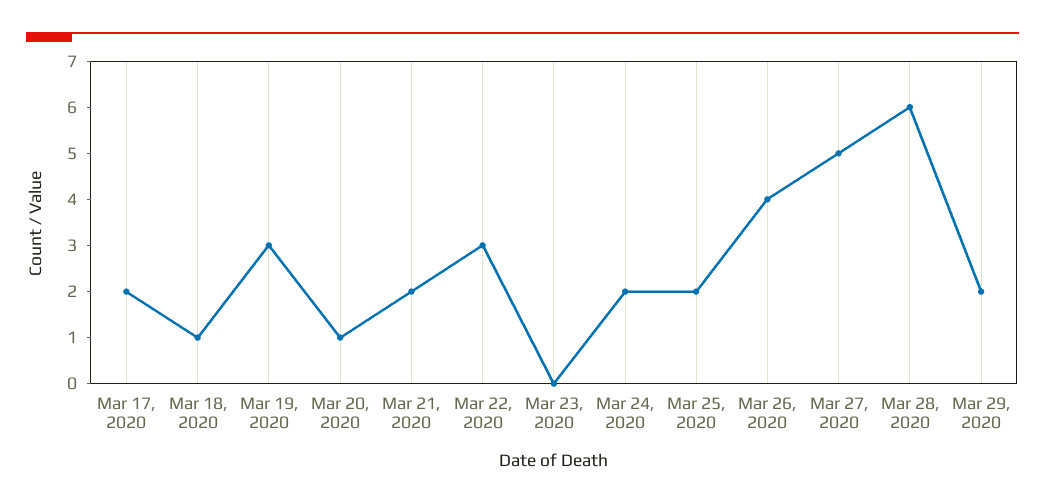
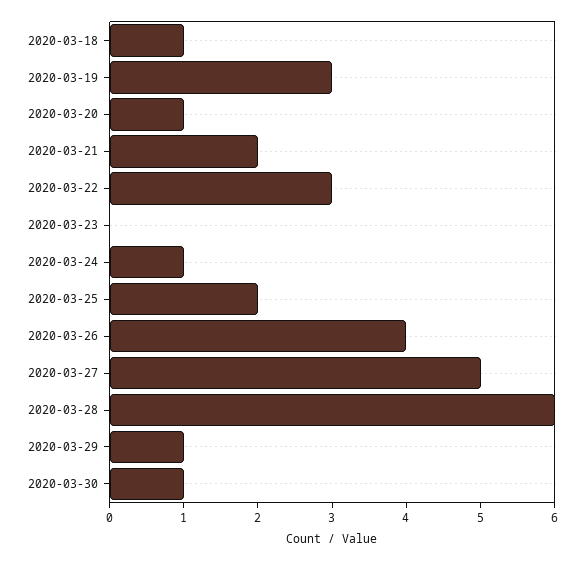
Mar 17, 2020: 2 -> none
Mar 24, 2020: 2 -> 1
Mar 29, 2020: 2 -> 1
2020-03-30: none -> 1

